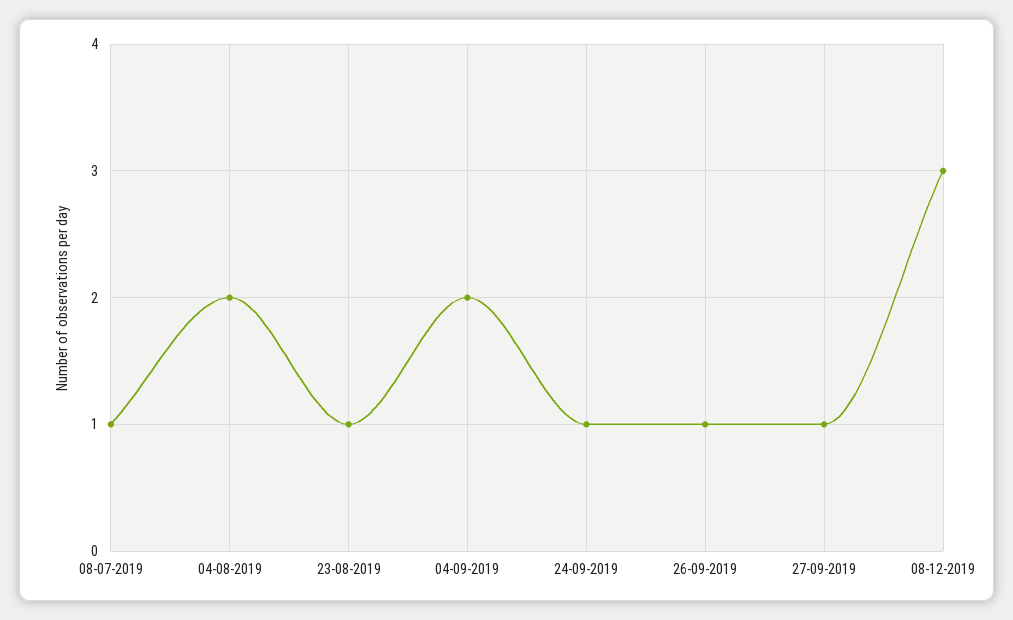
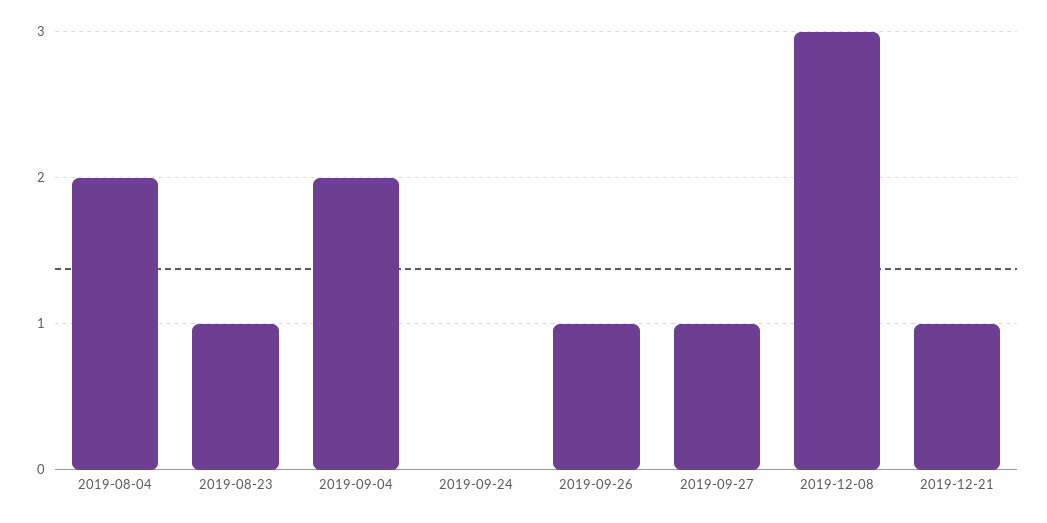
08-07-2019: 1 -> none
24-09-2019: 1 -> 0
2019-12-21: none -> 1

